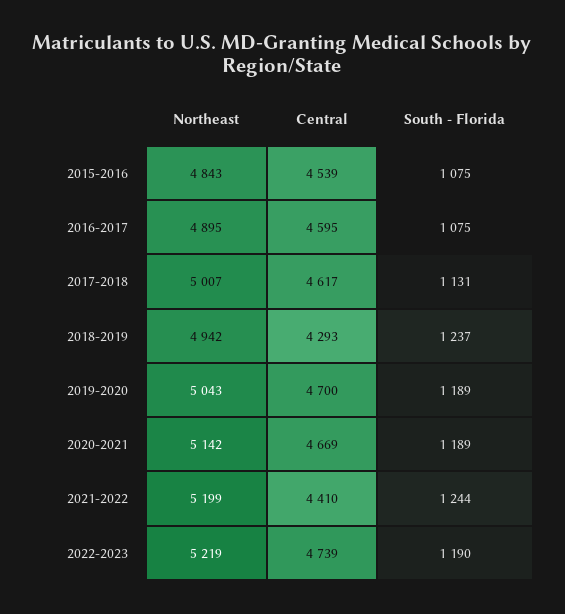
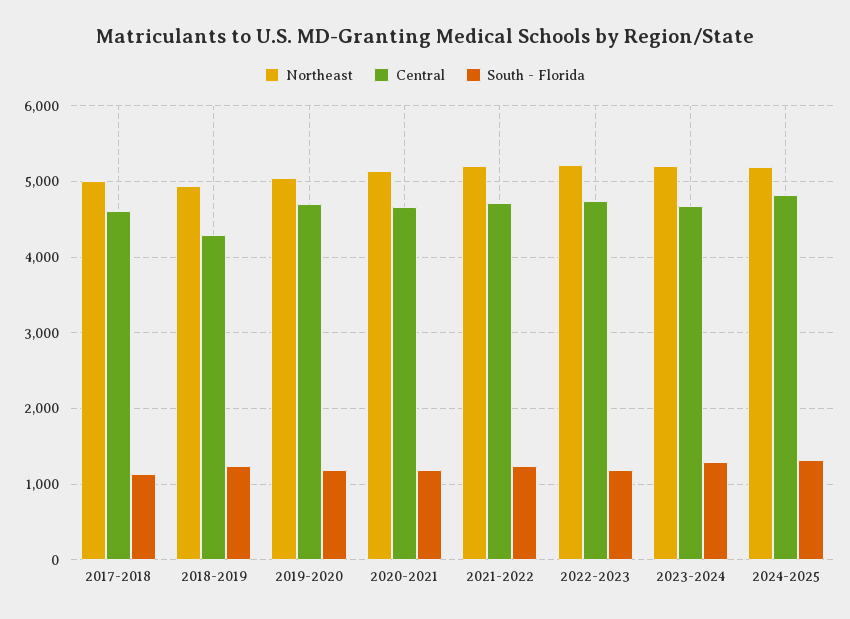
Northeast, 2015-2016: 4843 -> none
Central, 2015-2016: 4539 -> none
South - Florida, 2015-2016: 1075 -> none
Northeast, 2016-2017: 4895 -> none
Central, 2016-2017: 4595 -> none
South - Florida, 2016-2017: 1075 -> none
Central, 2021-2022: 4410 -> 4700
Northeast, 2023-2024: none -> 5200
Central, 2023-2024: none -> 4700
South - Florida, 2023-2024: none -> 1300
Northeast, 2024-2025: none -> 5200
Central, 2024-2025: none -> 4800
South - Florida, 2024-2025: none -> 1300

